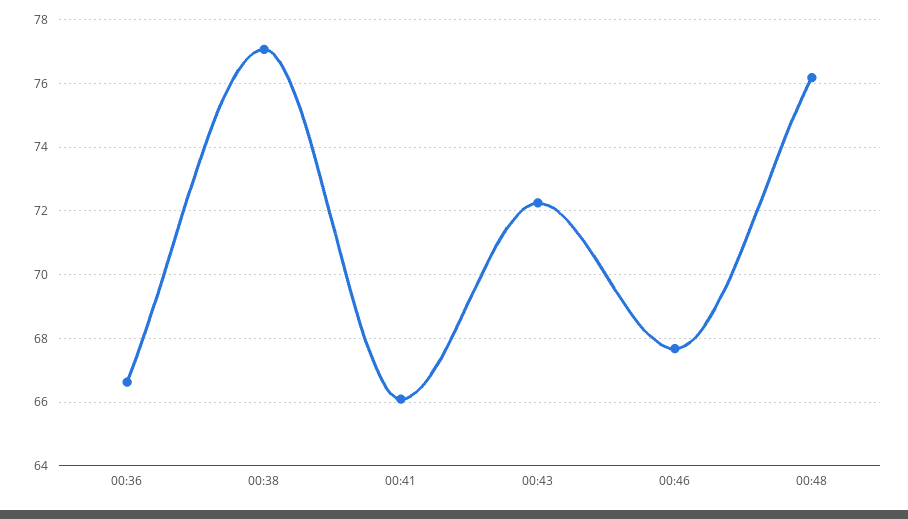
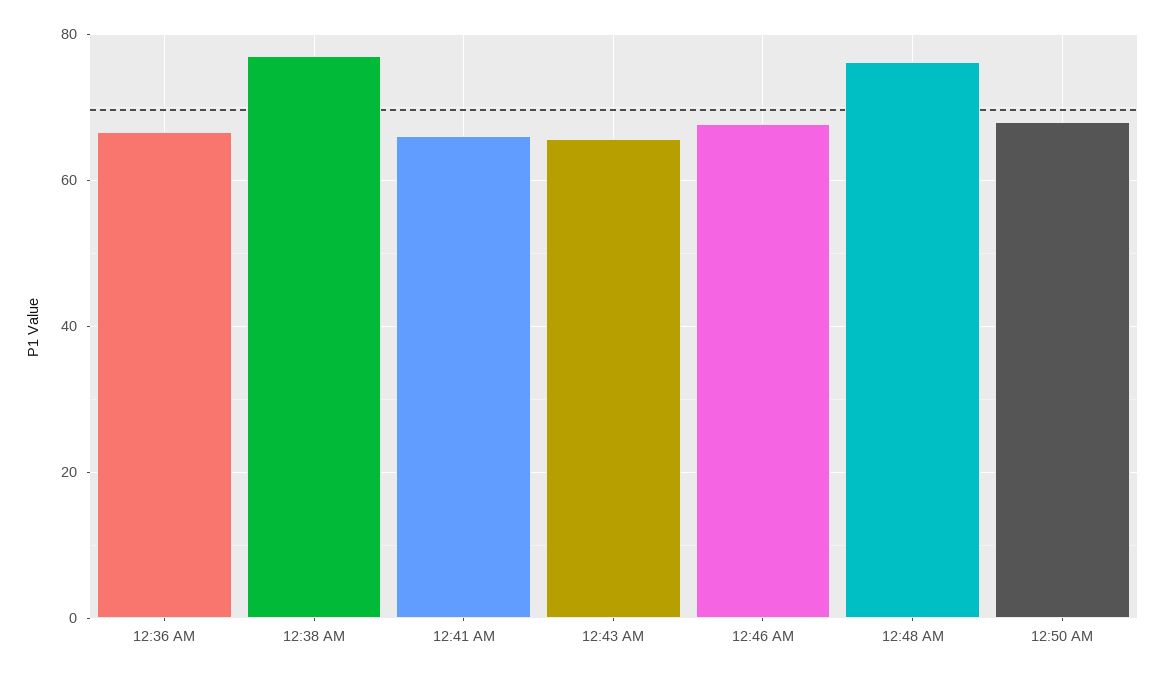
00:43: 72.2 -> 66
12:50 AM: none -> 68

